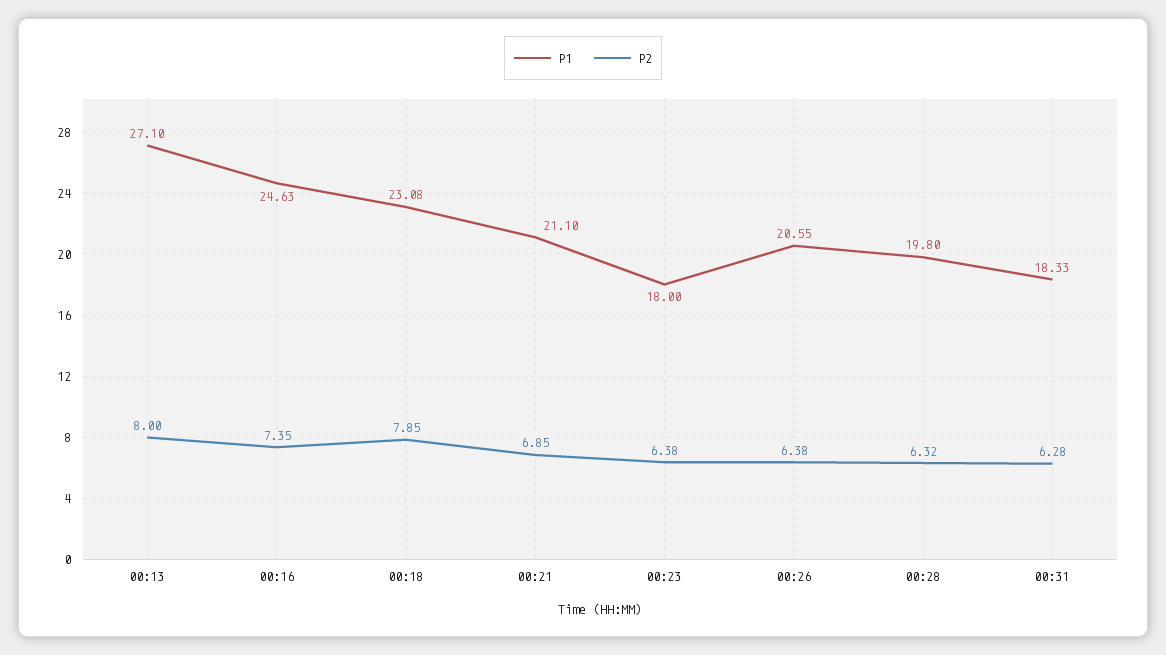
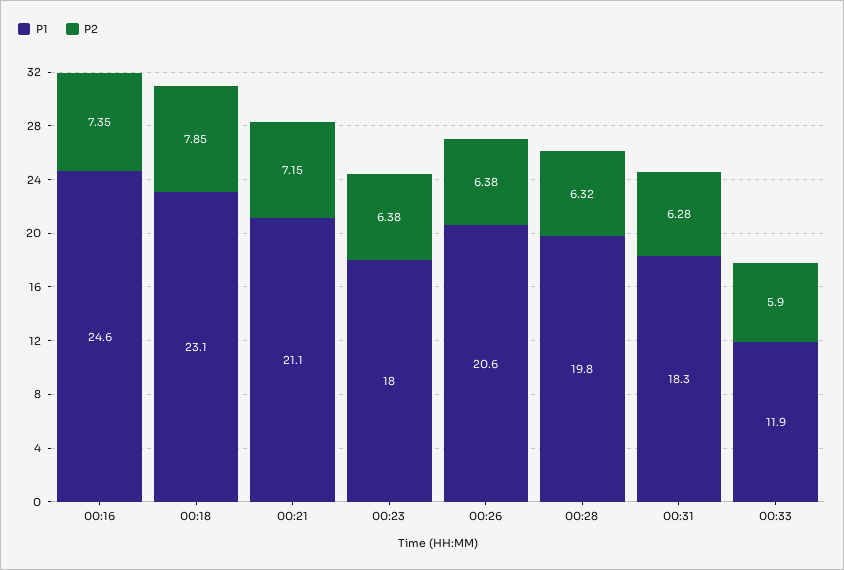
P1, 00:13: 27.1 -> none
P2, 00:13: 8 -> none
P2, 00:21: 6.85 -> 7.15
P1, 00:33: none -> 11.9
P2, 00:33: none -> 5.9

